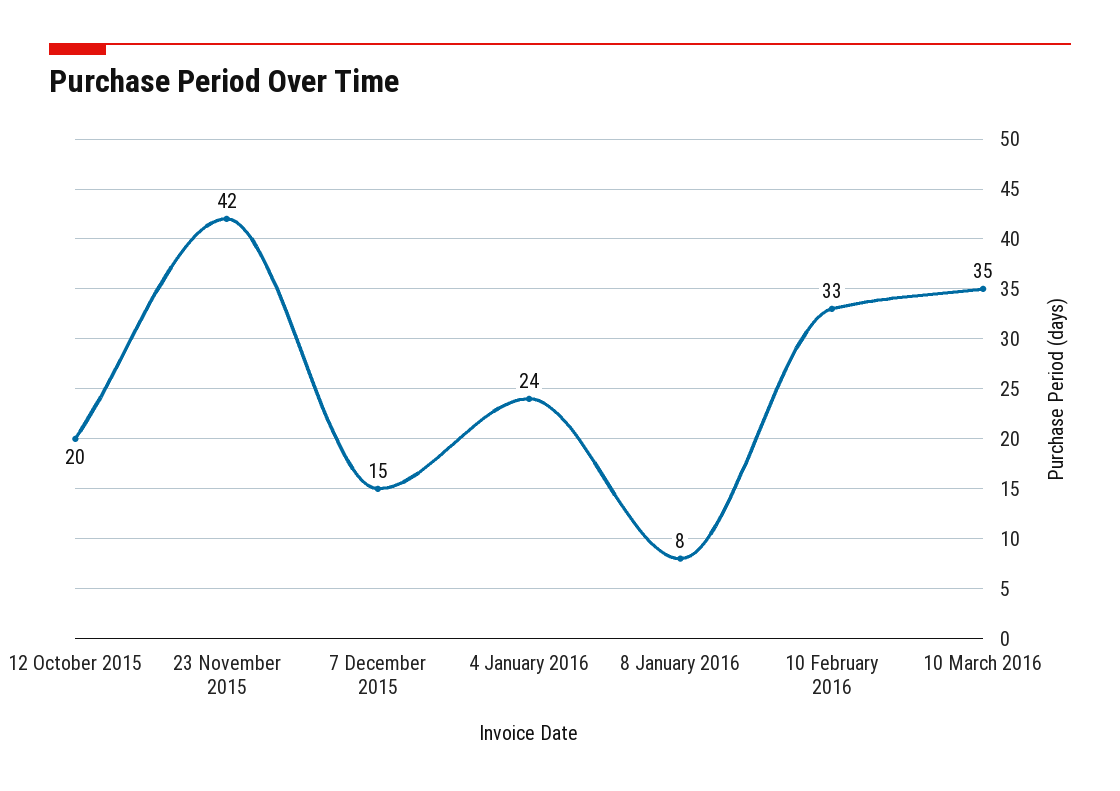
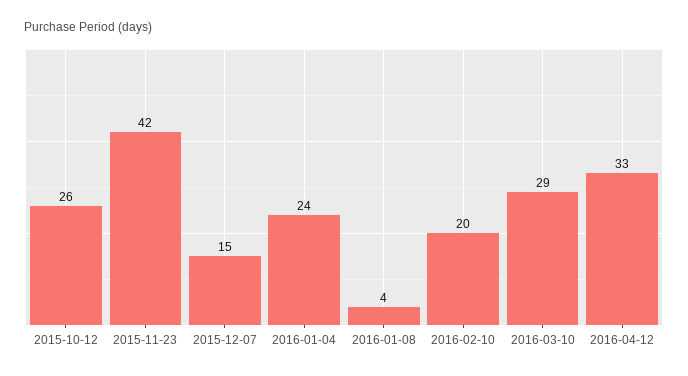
12 October 2015: 20 -> 26
8 January 2016: 8 -> 4
10 February 2016: 33 -> 20
10 March 2016: 35 -> 29
2016-04-12: none -> 33

